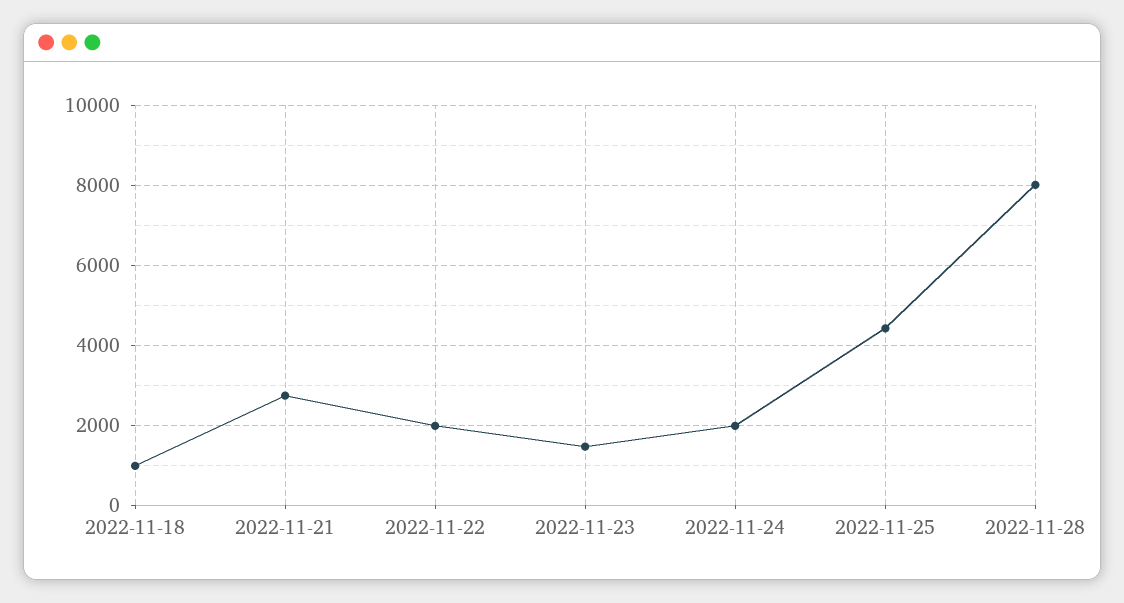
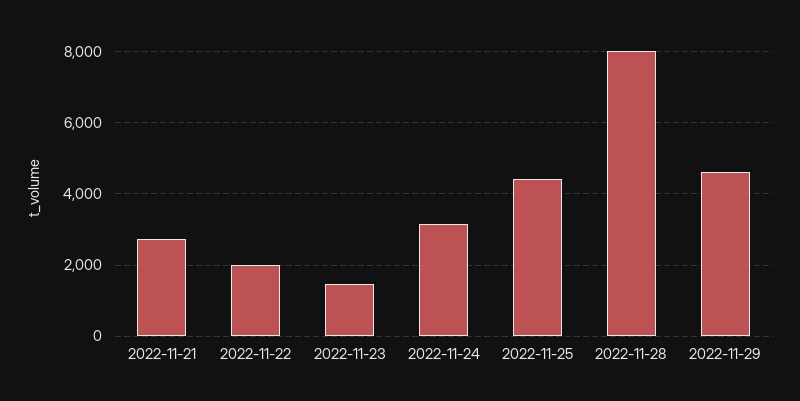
2022-11-18: 1000 -> none
2022-11-24: 2000 -> 3200
2022-11-29: none -> 4600

